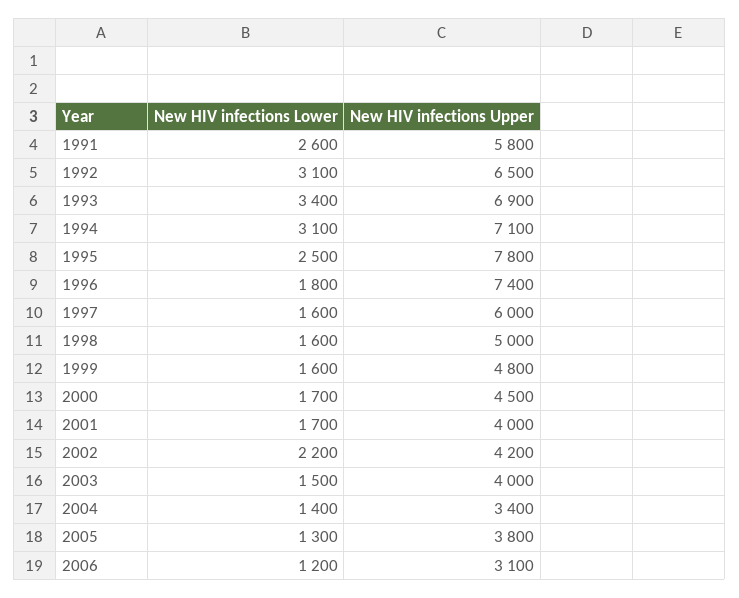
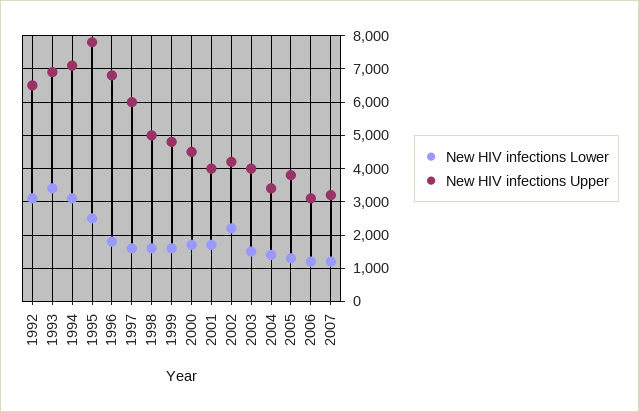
New HIV infections Lower, 1991: 2600 -> none
New HIV infections Upper, 1991: 5800 -> none
New HIV infections Upper, 1996: 7400 -> 6800
New HIV infections Lower, 2007: none -> 1200
New HIV infections Upper, 2007: none -> 3200

